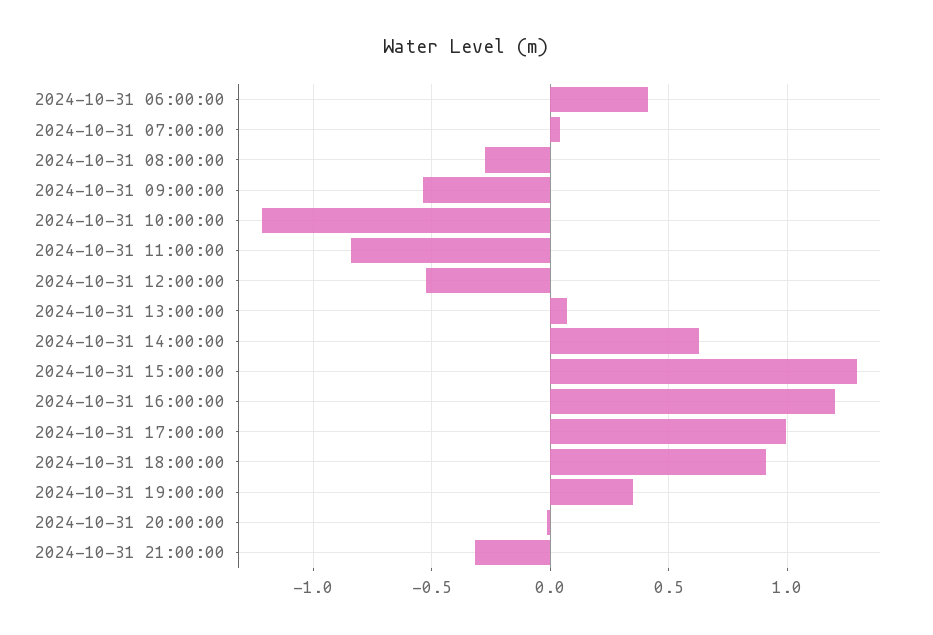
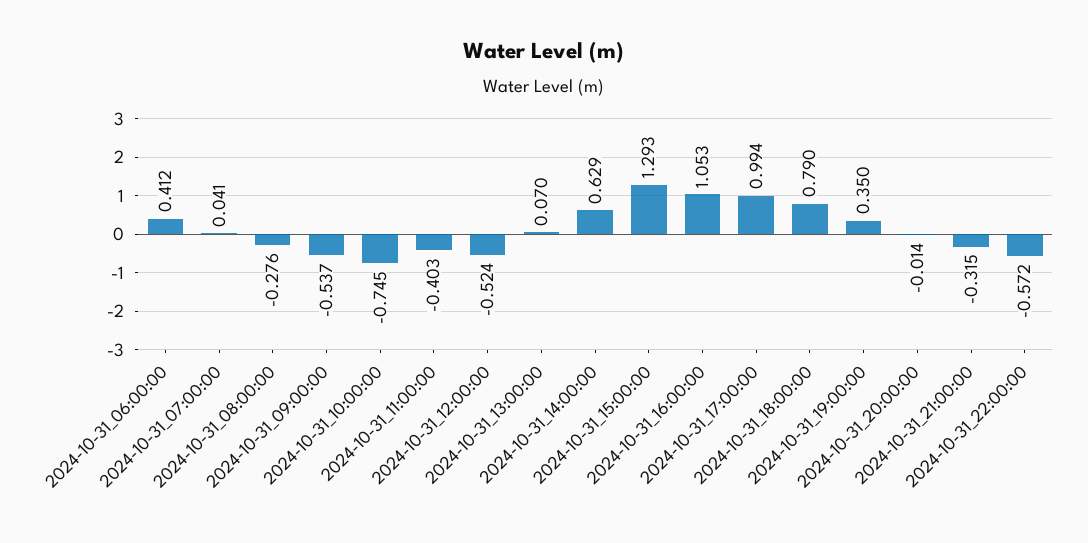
2024-10-31 10:00:00: -1.2 -> -0.745
2024-10-31 11:00:00: -0.85 -> -0.403
2024-10-31 16:00:00: 1.2 -> 1.053
2024-10-31 18:00:00: 0.9 -> 0.79
2024-10-31_22:00:00: none -> -0.572

